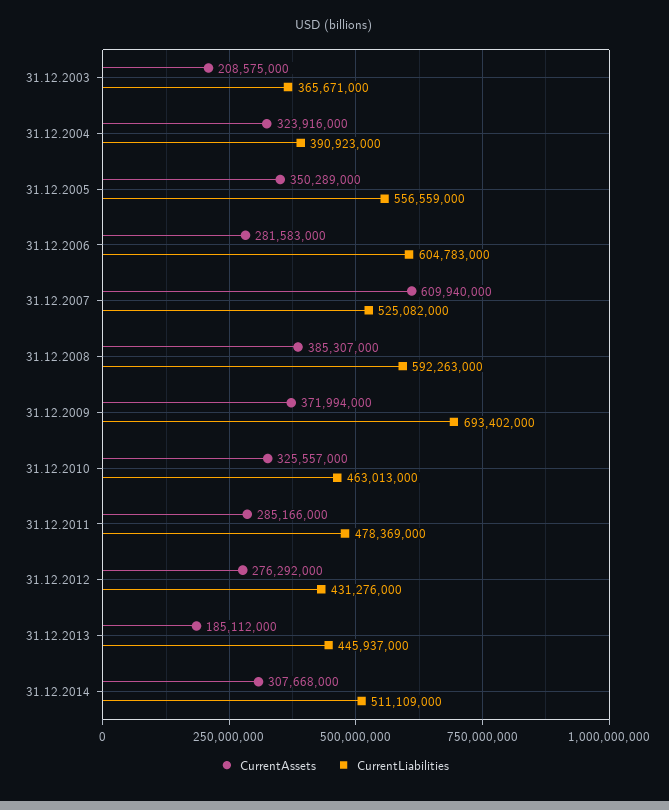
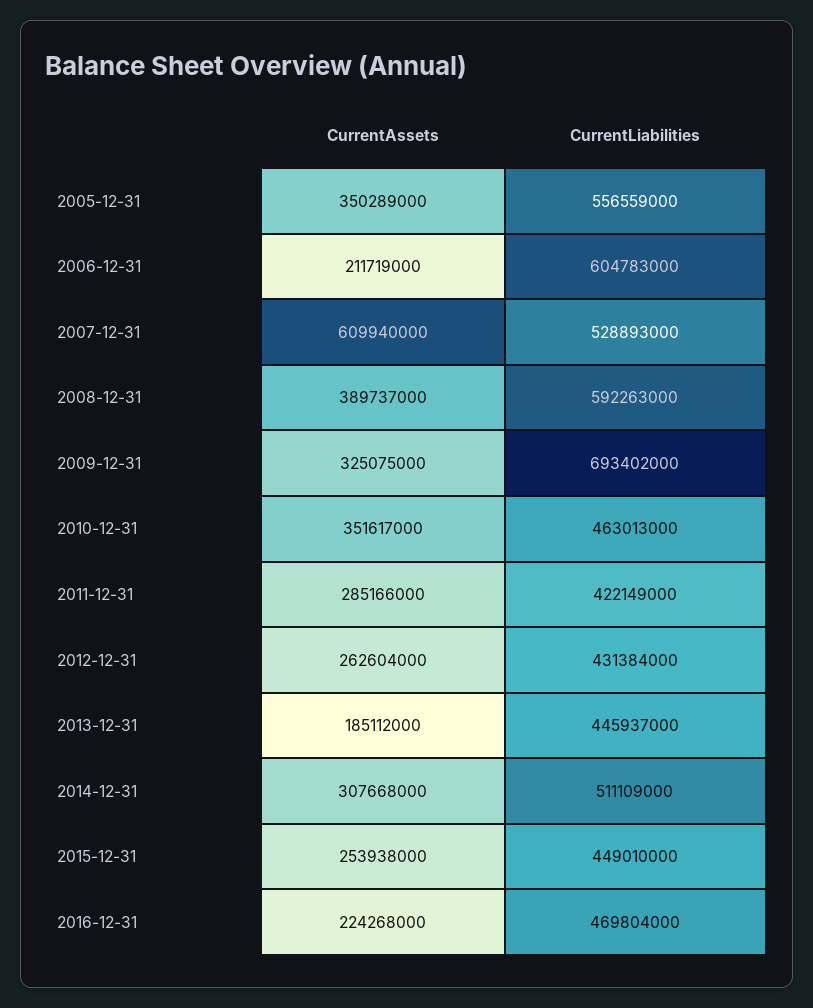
CurrentAssets, 31.12.2003: 208575000 -> none
CurrentLiabilities, 31.12.2003: 365671000 -> none
CurrentAssets, 31.12.2004: 323916000 -> none
CurrentLiabilities, 31.12.2004: 390923000 -> none
CurrentAssets, 31.12.2006: 281583000 -> 211719000
CurrentLiabilities, 31.12.2007: 525082000 -> 528893000
CurrentAssets, 31.12.2008: 385307000 -> 389737000
CurrentAssets, 31.12.2009: 371994000 -> 325075000
CurrentAssets, 31.12.2010: 325557000 -> 351617000
CurrentLiabilities, 31.12.2011: 478369000 -> 422149000
CurrentAssets, 31.12.2012: 276292000 -> 262604000
CurrentLiabilities, 31.12.2012: 431276000 -> 431384000
CurrentAssets, 2015-12-31: none -> 253938000
CurrentLiabilities, 2015-12-31: none -> 449010000
CurrentAssets, 2016-12-31: none -> 224268000
CurrentLiabilities, 2016-12-31: none -> 469804000

